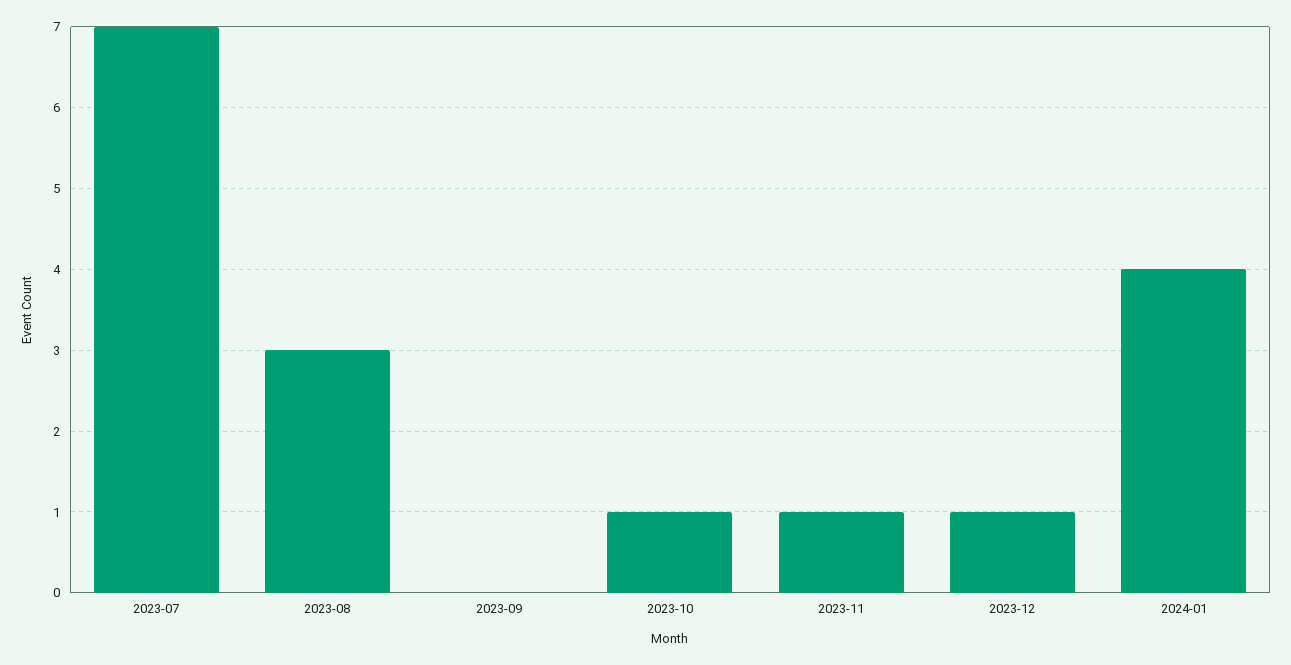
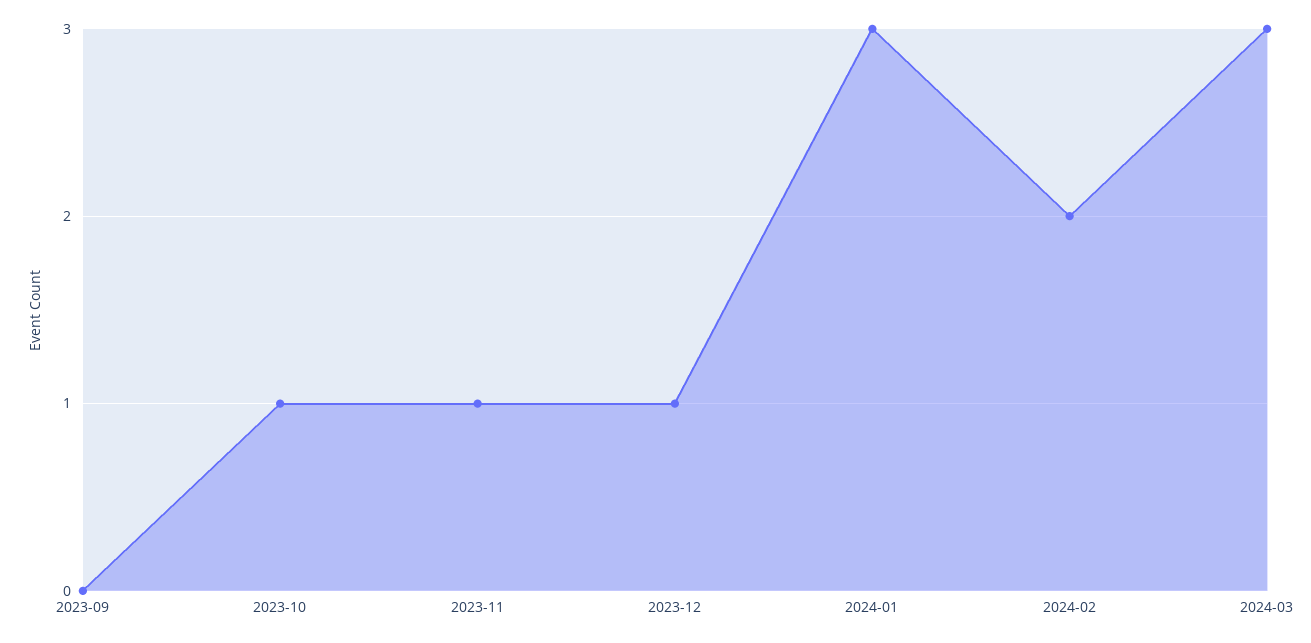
2023-07: 7 -> none
2023-08: 3 -> none
2024-01: 4 -> 3
2024-02: none -> 2
2024-03: none -> 3

